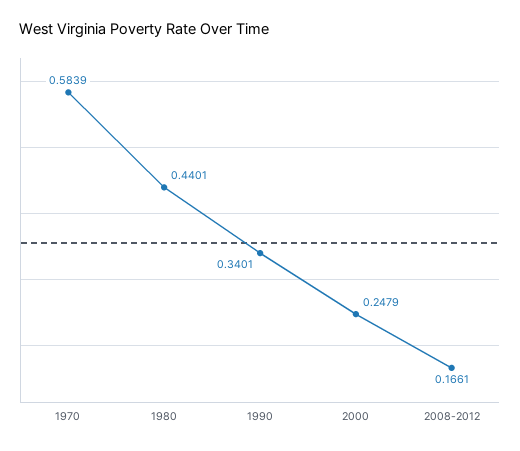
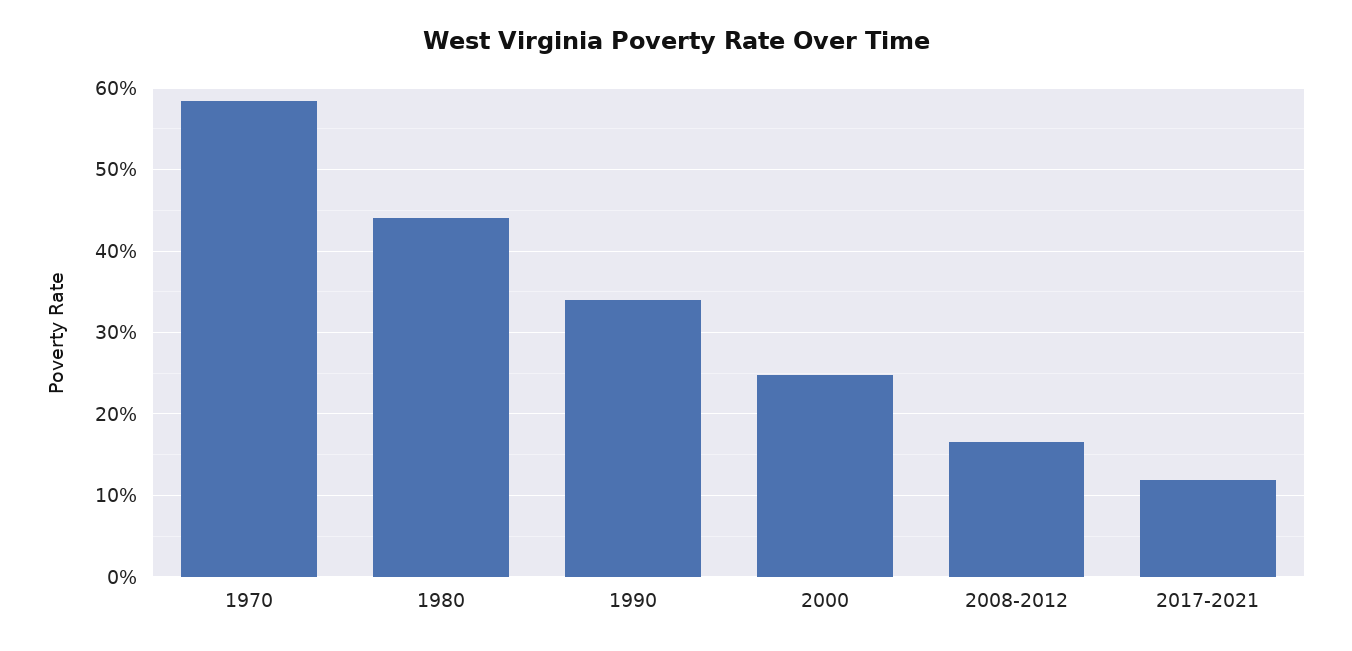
2017-2021: none -> 0.12

